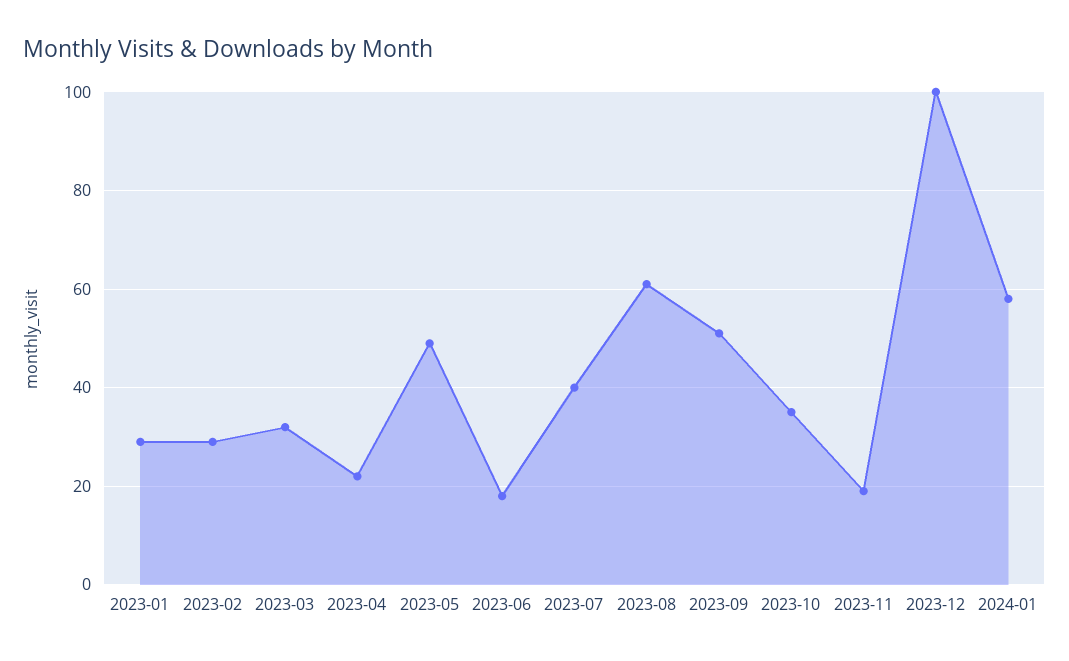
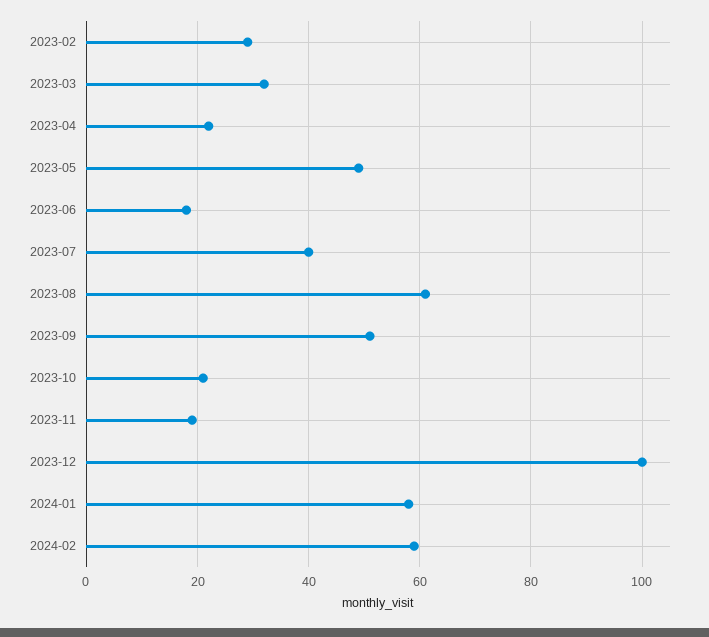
2023-01: 30 -> none
2023-10: 35 -> 20
2024-02: none -> 60

